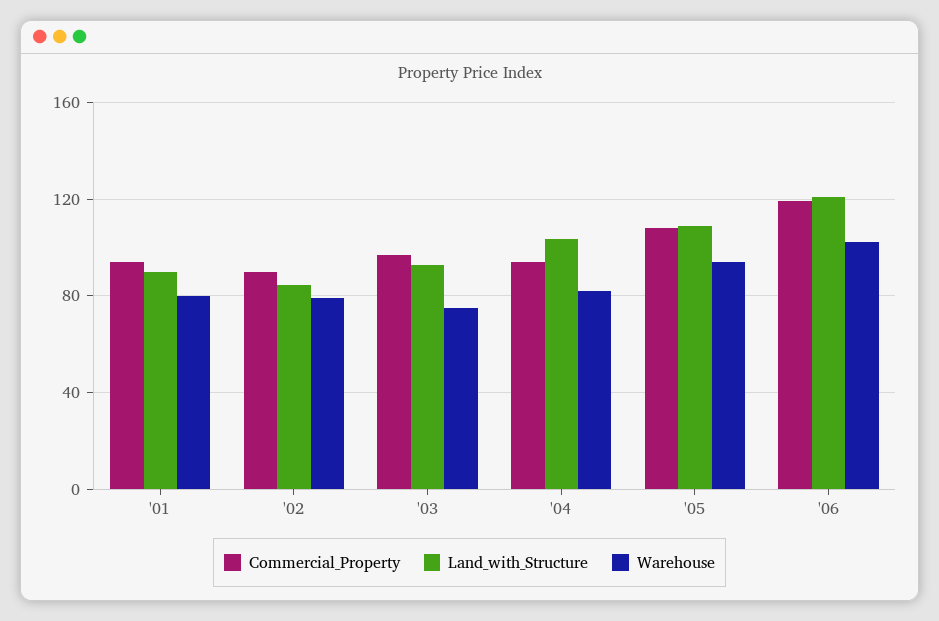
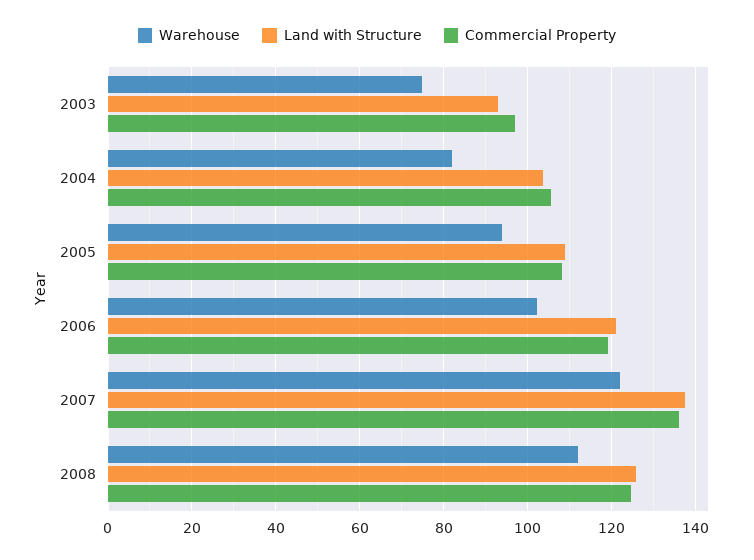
Commercial_Property, '01: 95 -> none
Land_with_Structure, '01: 90 -> none
Warehouse, '01: 80 -> none
Commercial_Property, '02: 90 -> none
Land_with_Structure, '02: 85 -> none
Warehouse, '02: 80 -> none
Commercial_Property, '04: 95 -> 106
Warehouse, 2007: none -> 122
Land_with_Structure, 2007: none -> 138
Commercial_Property, 2007: none -> 136
Warehouse, 2008: none -> 112
Land_with_Structure, 2008: none -> 126
Commercial_Property, 2008: none -> 124

